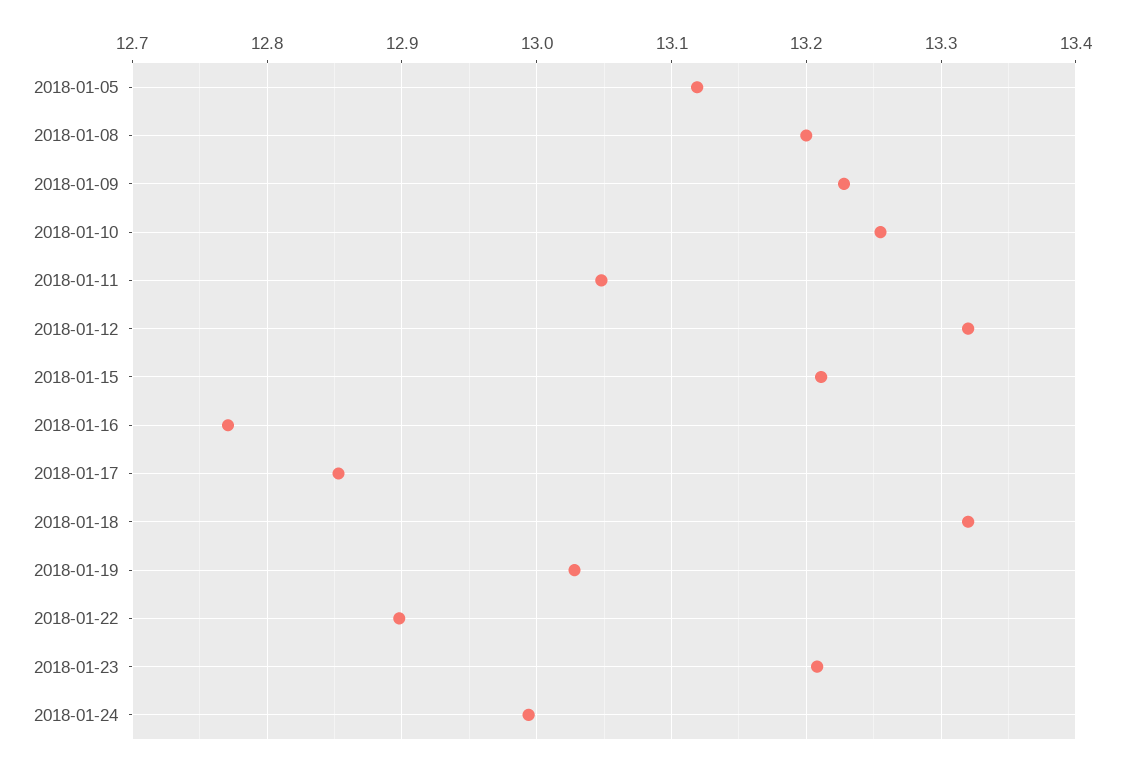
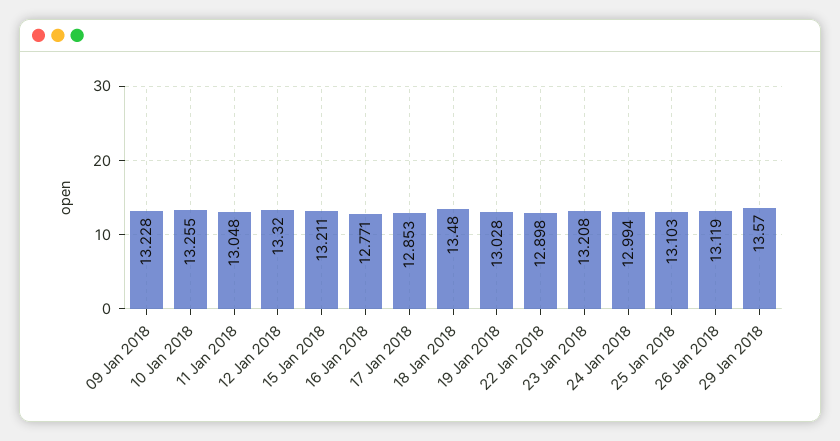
2018-01-05: 13.12 -> none
2018-01-08: 13.2 -> none
2018-01-18: 13.32 -> 13.48
25 Jan 2018: none -> 13.103
26 Jan 2018: none -> 13.119
29 Jan 2018: none -> 13.57

